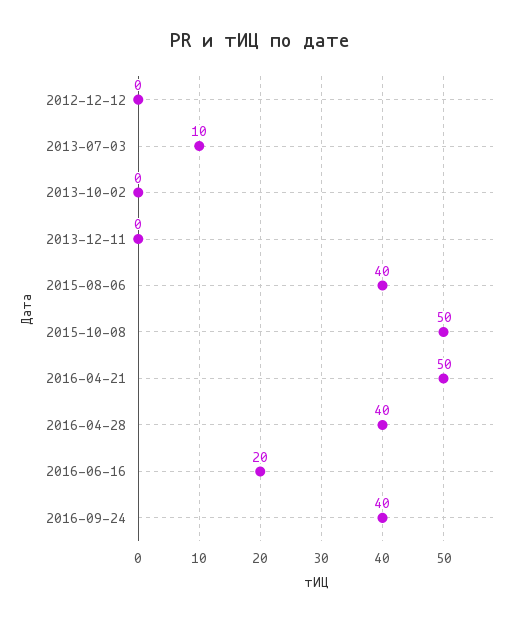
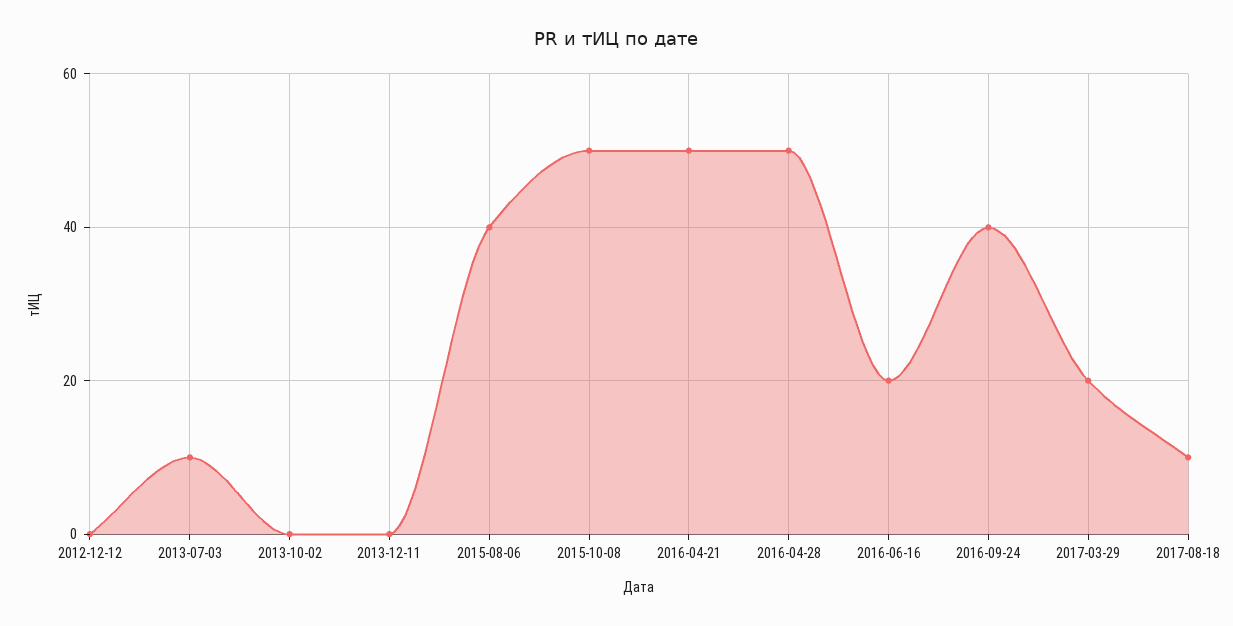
2016-04-28: 40 -> 50
2017-03-29: none -> 20
2017-08-18: none -> 10

